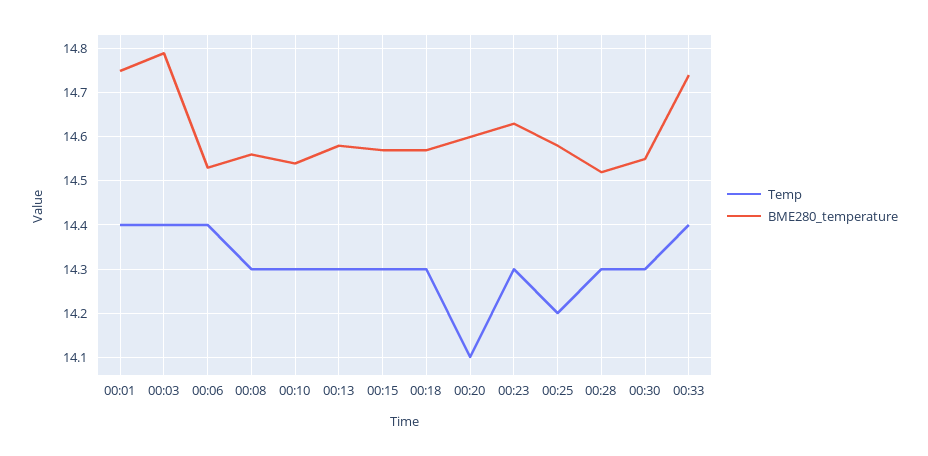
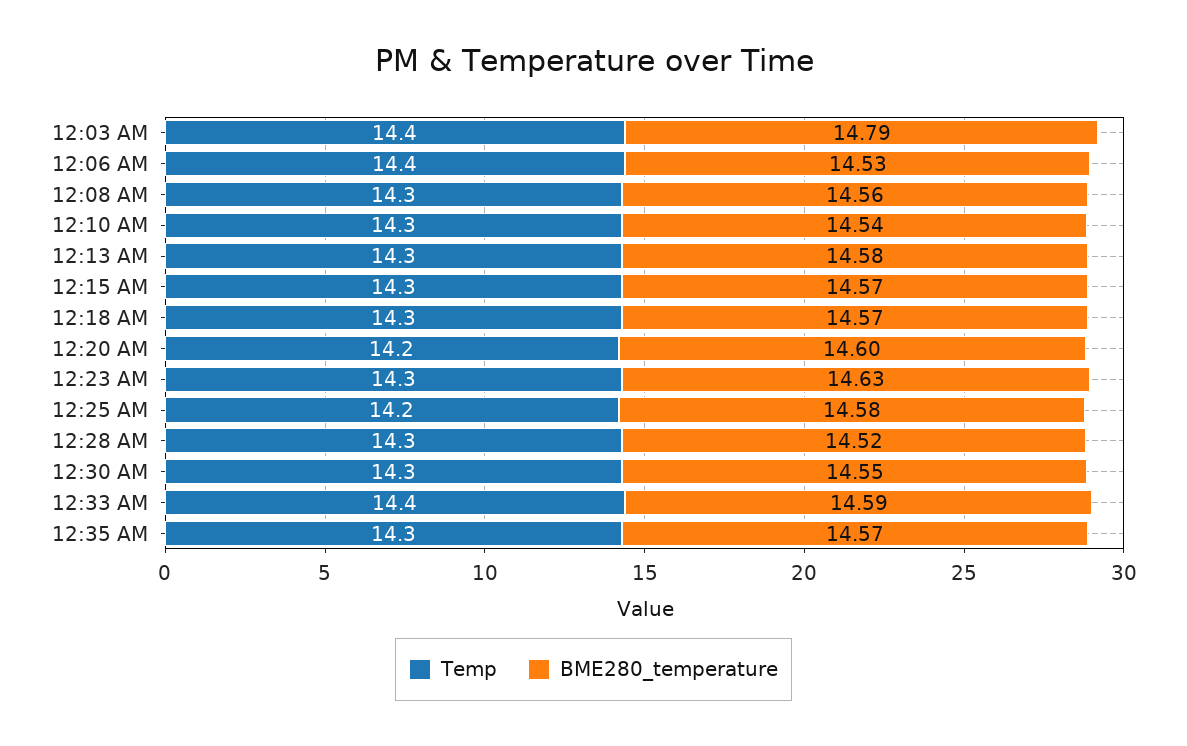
Temp, 00:01: 14.4 -> none
BME280_temperature, 00:01: 14.75 -> none
Temp, 00:20: 14.1 -> 14.2
BME280_temperature, 00:33: 14.75 -> 14.59
Temp, 12:35 AM: none -> 14.3
BME280_temperature, 12:35 AM: none -> 14.57

